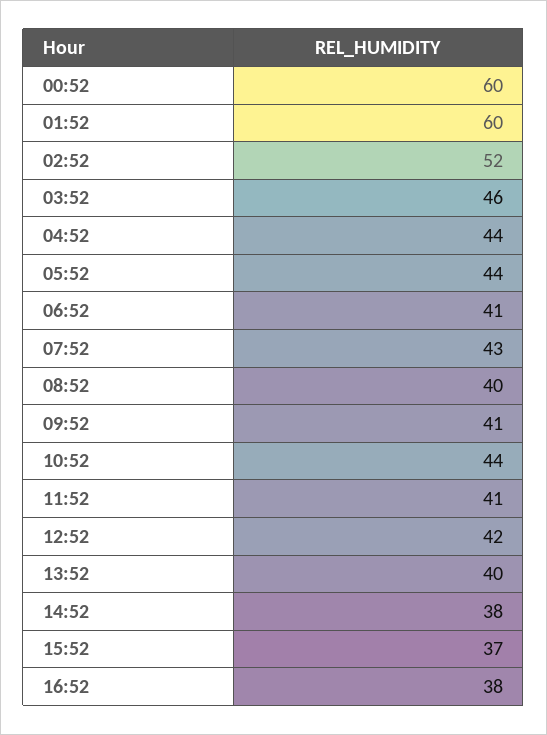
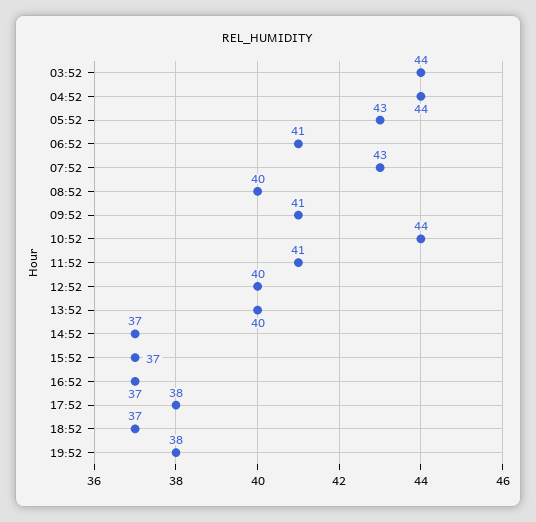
00:52: 60 -> none
01:52: 60 -> none
02:52: 52 -> none
03:52: 46 -> 44
05:52: 44 -> 43
12:52: 42 -> 40
14:52: 38 -> 37
16:52: 38 -> 37
17:52: none -> 38
18:52: none -> 37
19:52: none -> 38

